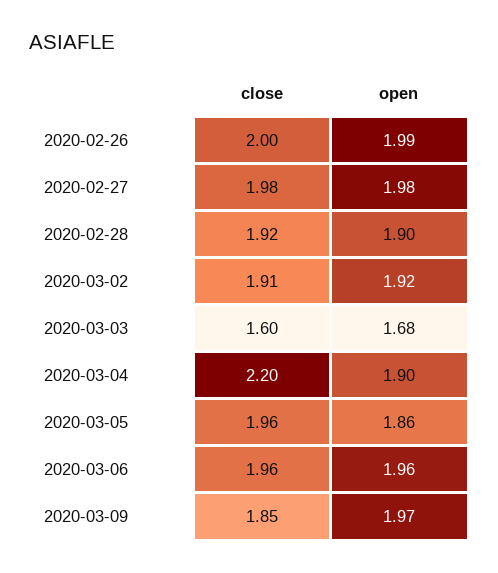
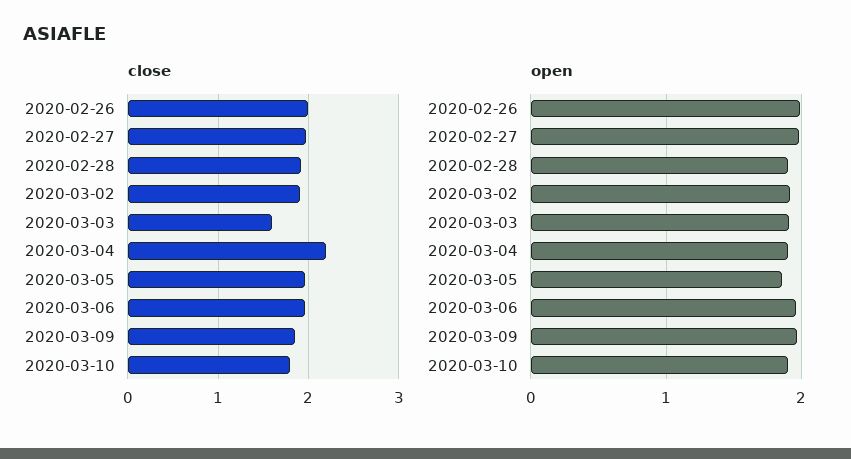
open, 2020-03-03: 1.68 -> 1.9
close, 2020-03-10: none -> 1.8
open, 2020-03-10: none -> 1.9

